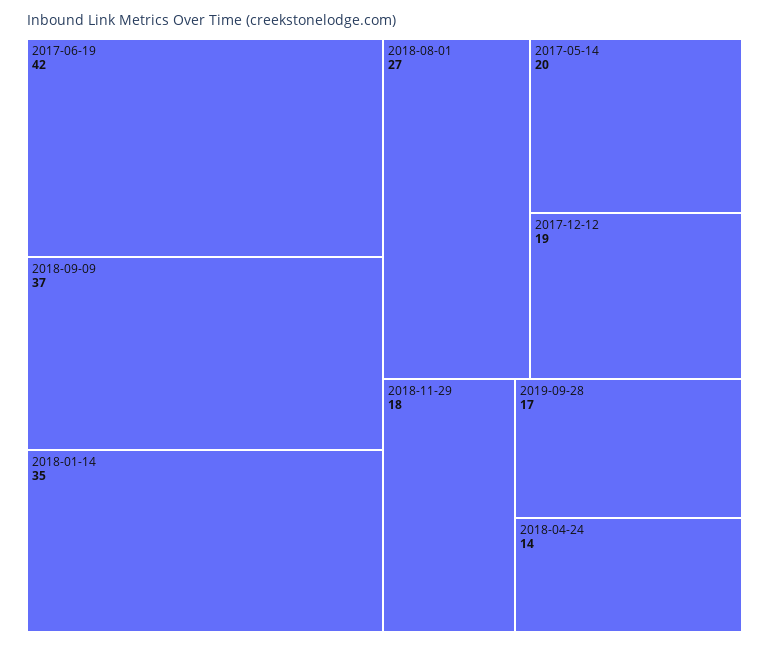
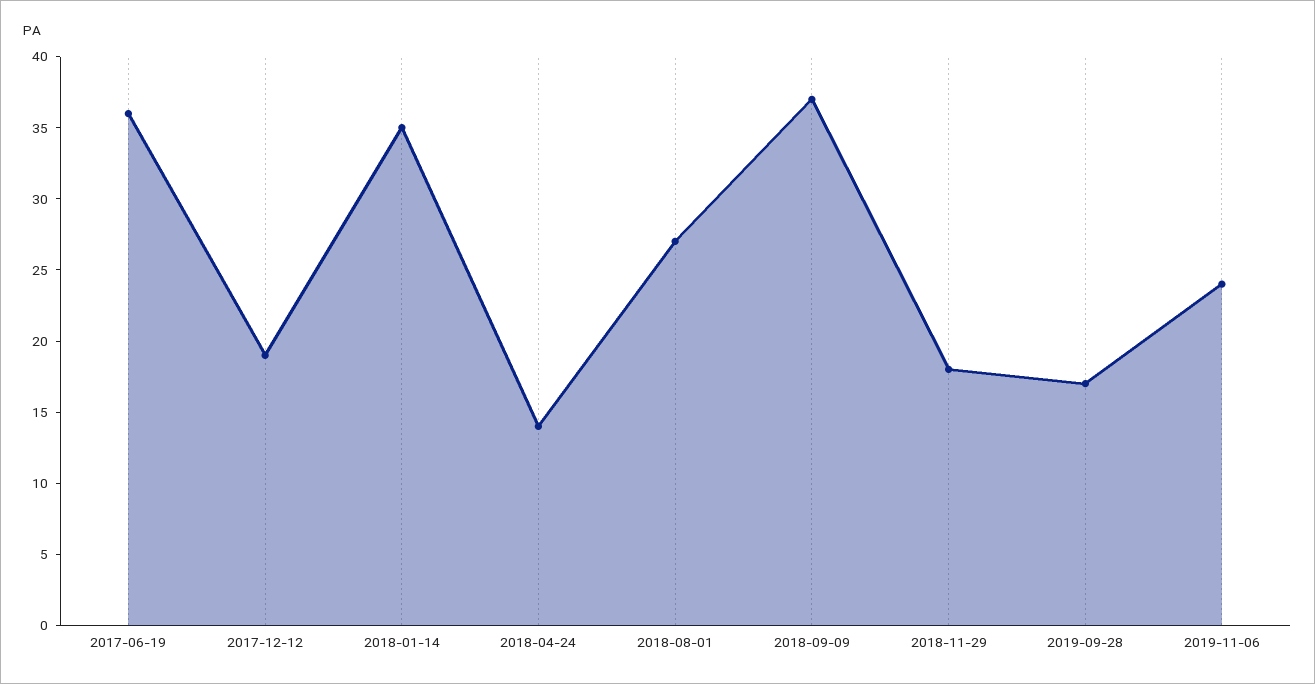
2017-06-19: 42 -> 36
2017-05-14: 20 -> none
2019-11-06: none -> 24

